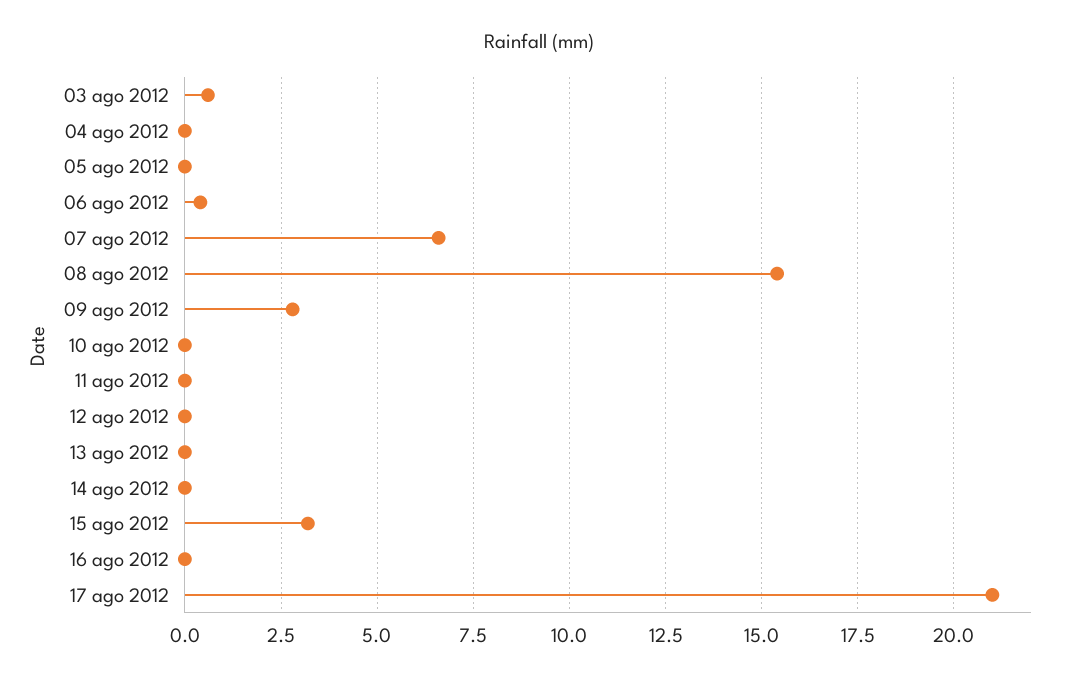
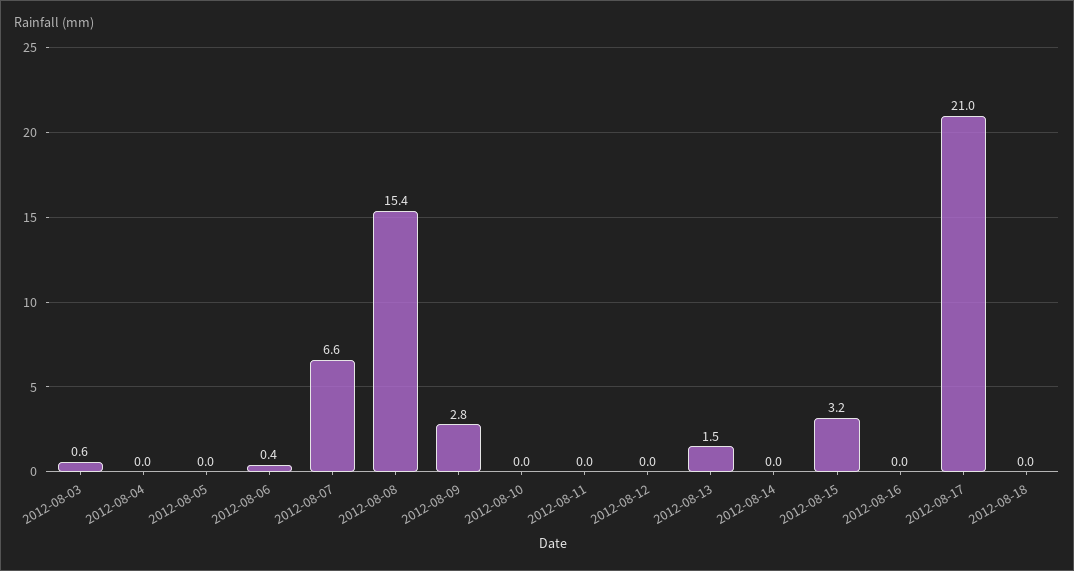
13 ago 2012: 0 -> 1.5
2012-08-18: none -> 0

